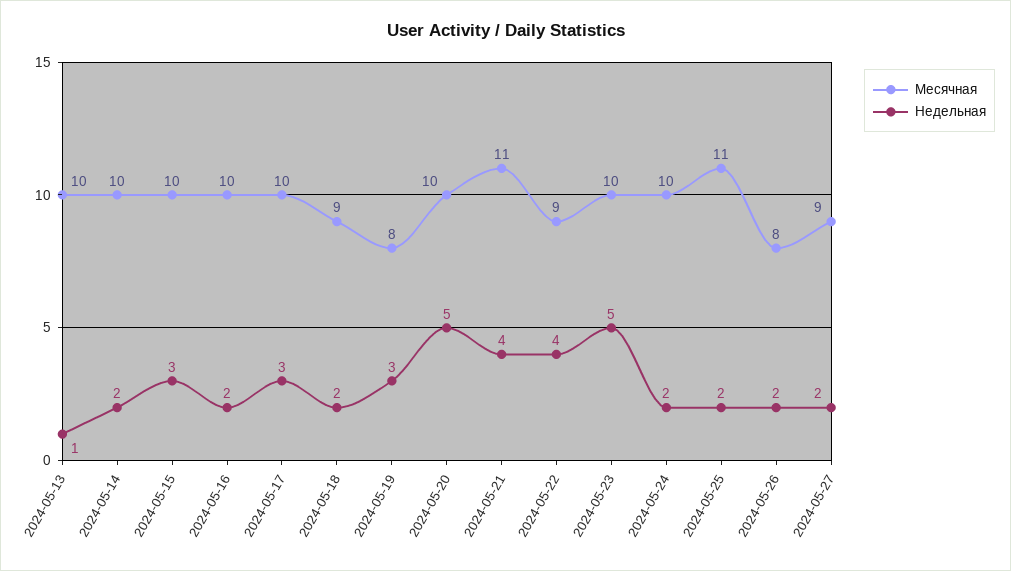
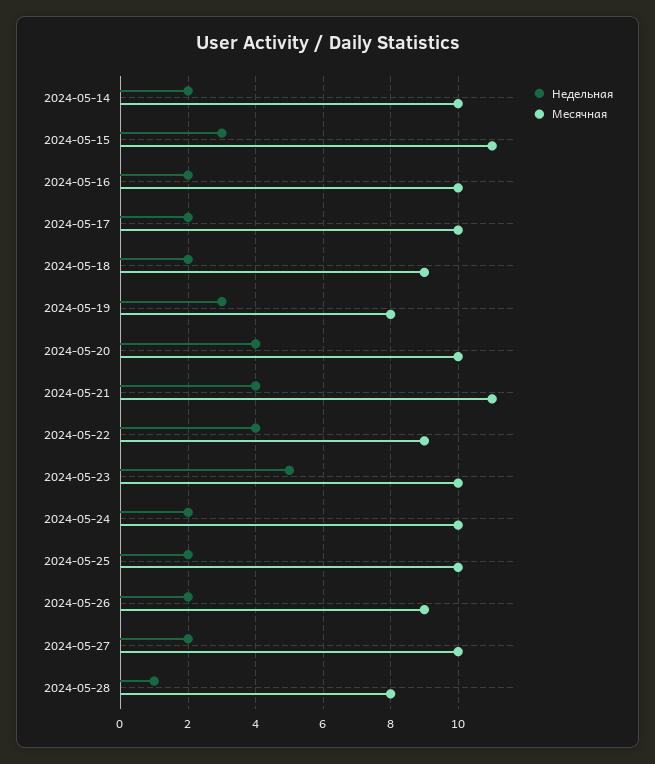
Месячная, 2024-05-13: 10 -> none
Недельная, 2024-05-13: 1 -> none
Месячная, 2024-05-15: 10 -> 11
Недельная, 2024-05-17: 3 -> 2
Недельная, 2024-05-20: 5 -> 4
Месячная, 2024-05-25: 11 -> 10
Месячная, 2024-05-26: 8 -> 9
Месячная, 2024-05-27: 9 -> 10
Недельная, 2024-05-28: none -> 1
Месячная, 2024-05-28: none -> 8

